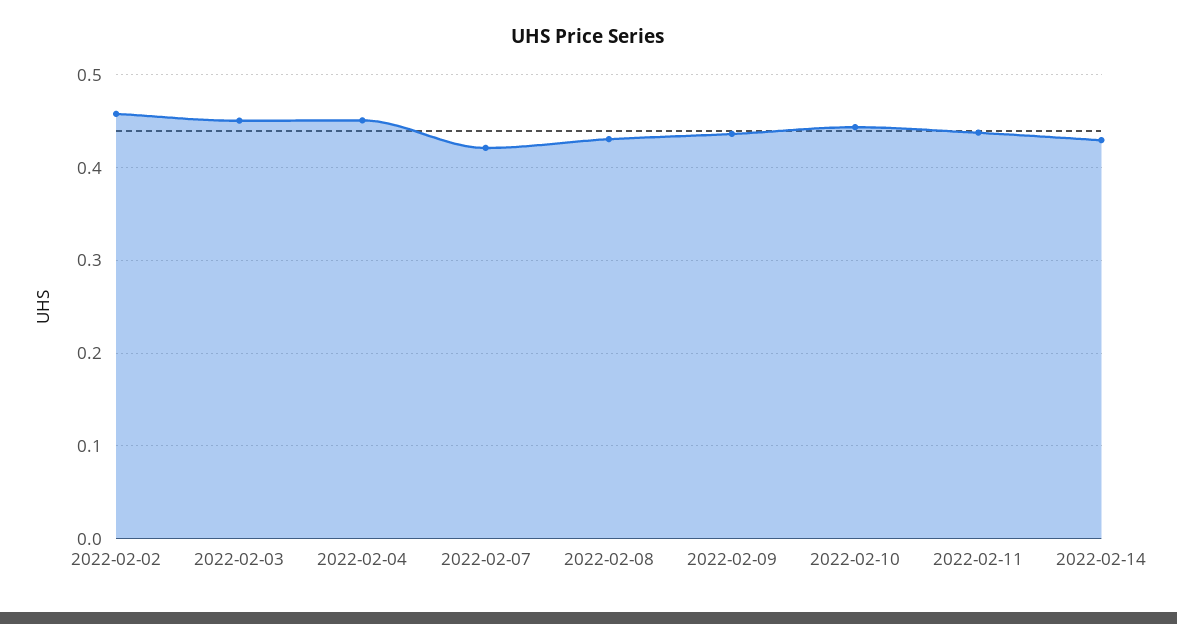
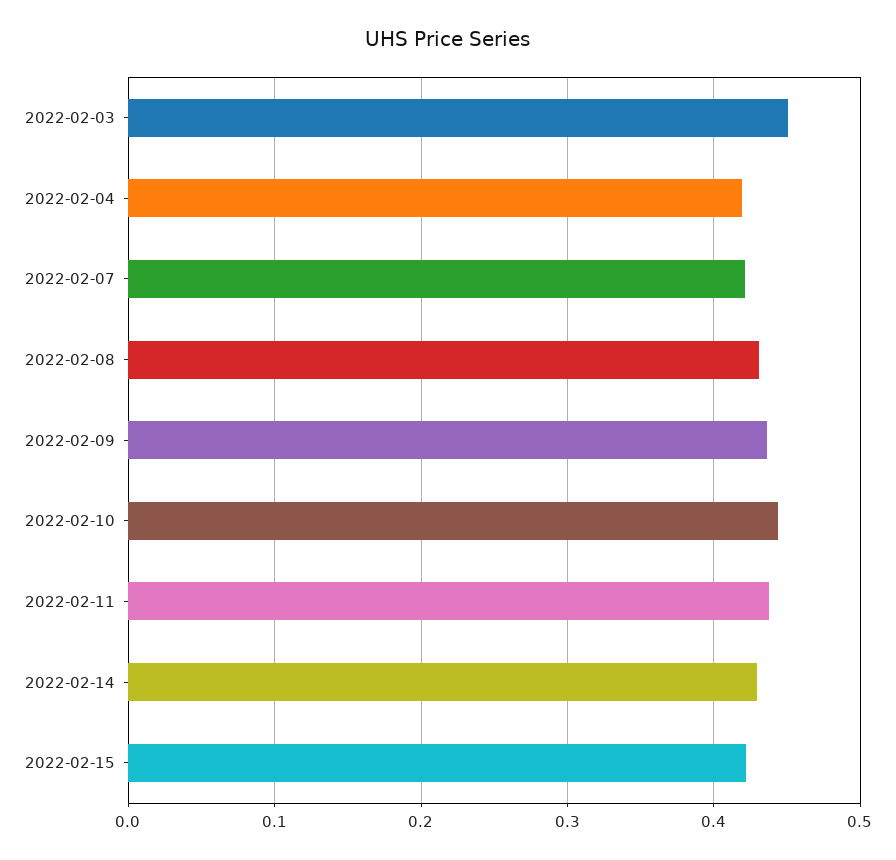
2022-02-02: 0.46 -> none
2022-02-04: 0.45 -> 0.42
2022-02-15: none -> 0.42

